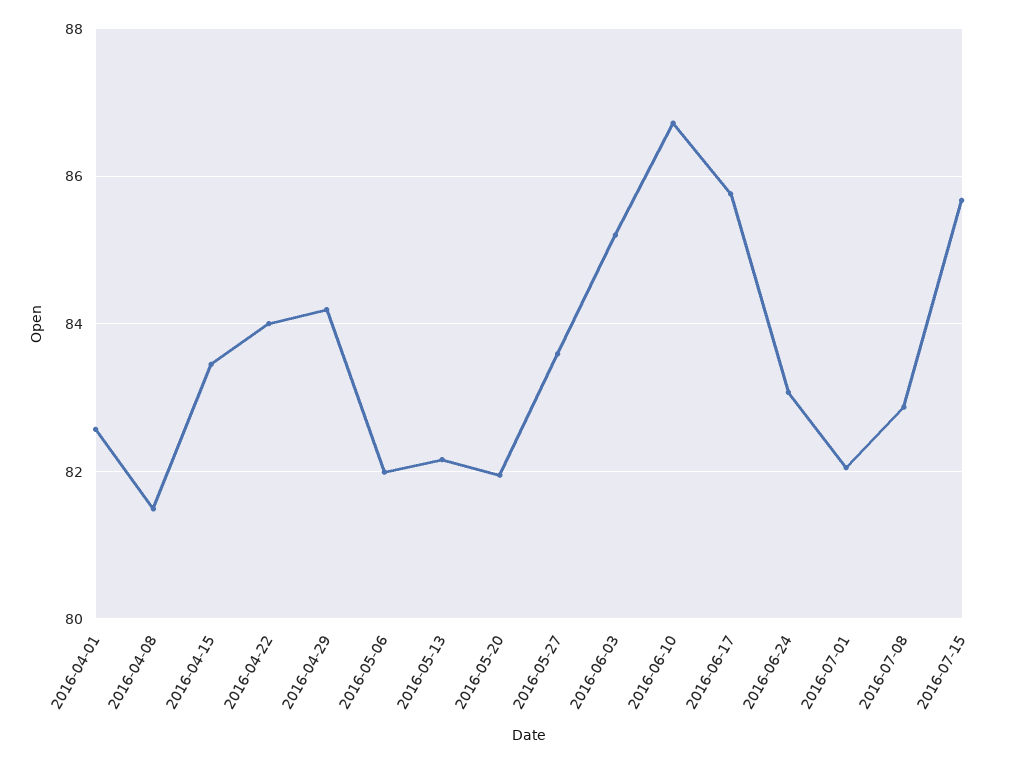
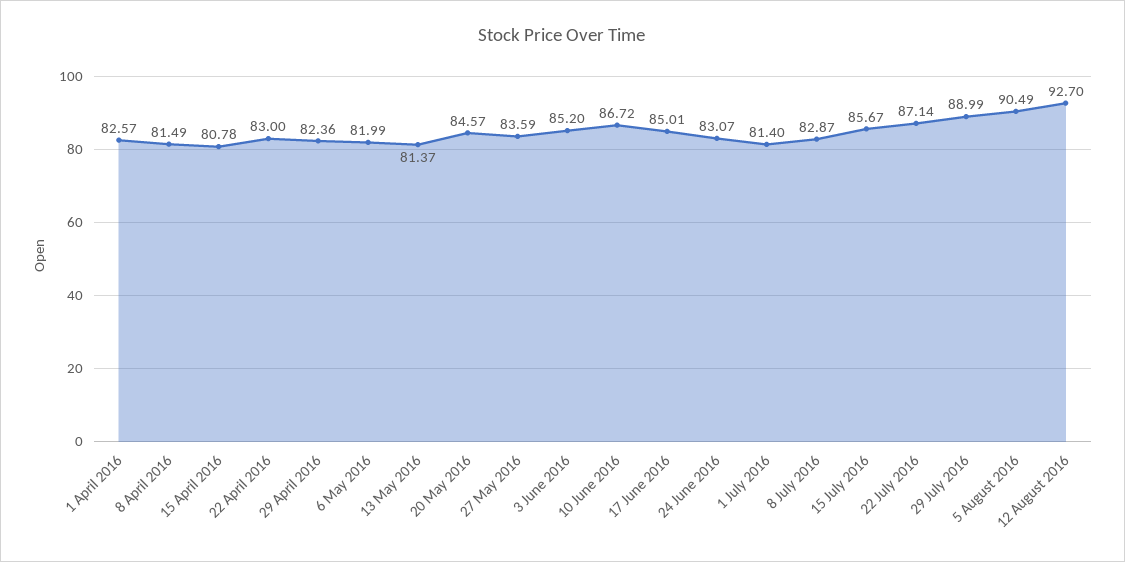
2016-04-15: 83.4 -> 80.78
2016-04-22: 84 -> 83
2016-04-29: 84.2 -> 82.36
2016-05-13: 82.2 -> 81.37
2016-05-20: 82 -> 84.57
2016-06-17: 85.8 -> 85.01
2016-07-01: 82 -> 81.4
22 July 2016: none -> 87.14
29 July 2016: none -> 88.99
5 August 2016: none -> 90.49
12 August 2016: none -> 92.7

